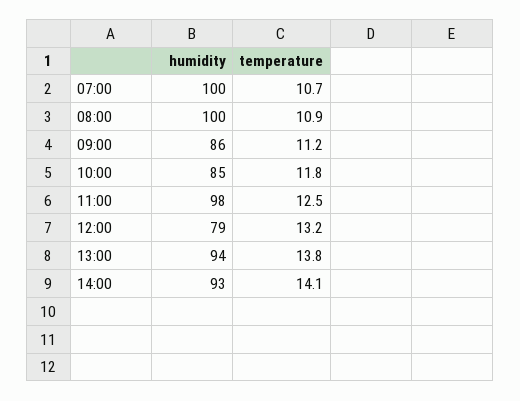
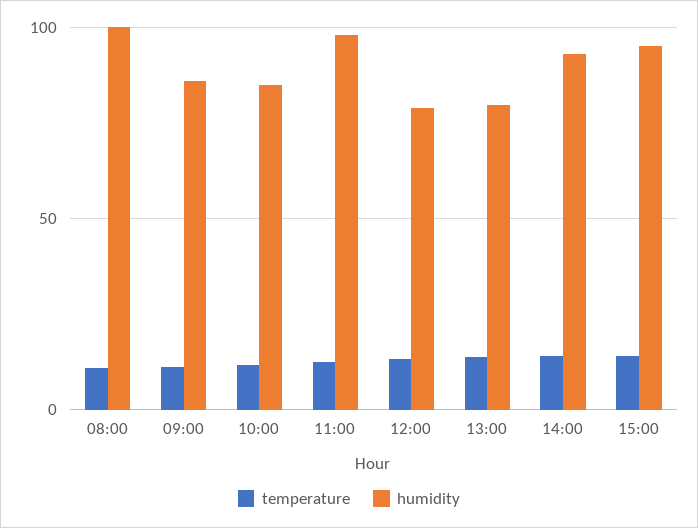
humidity, 07:00: 100 -> none
temperature, 07:00: 10.7 -> none
humidity, 13:00: 94 -> 80
temperature, 15:00: none -> 15
humidity, 15:00: none -> 95

